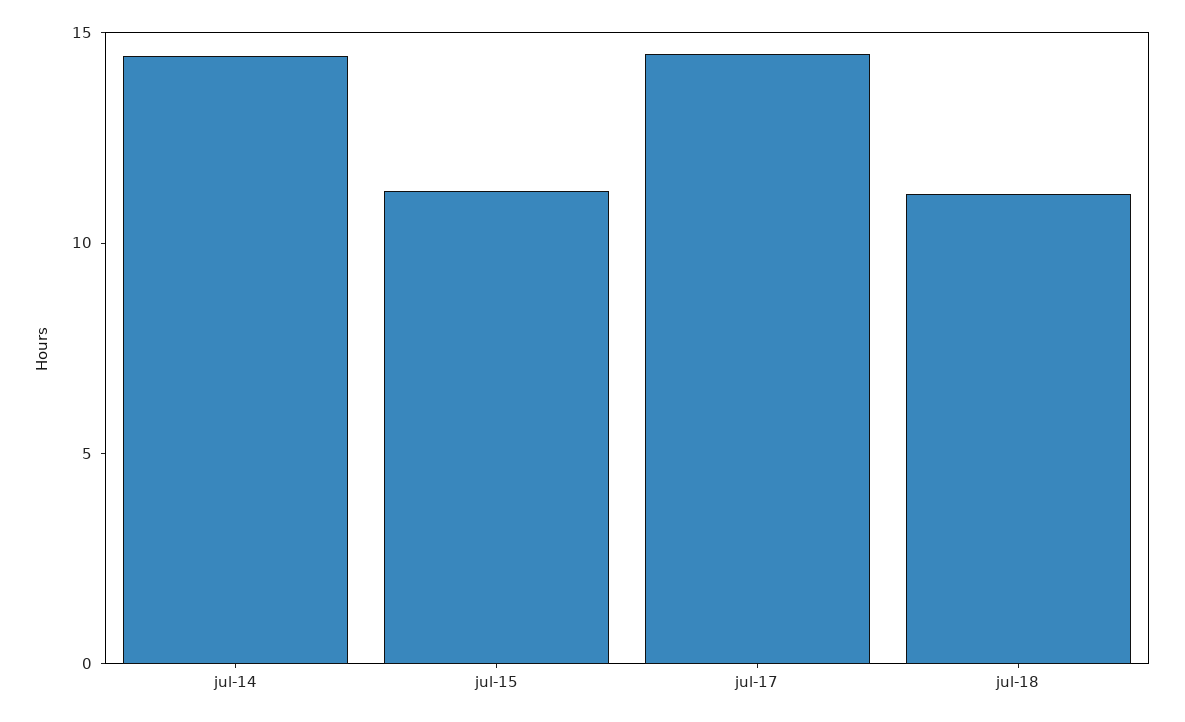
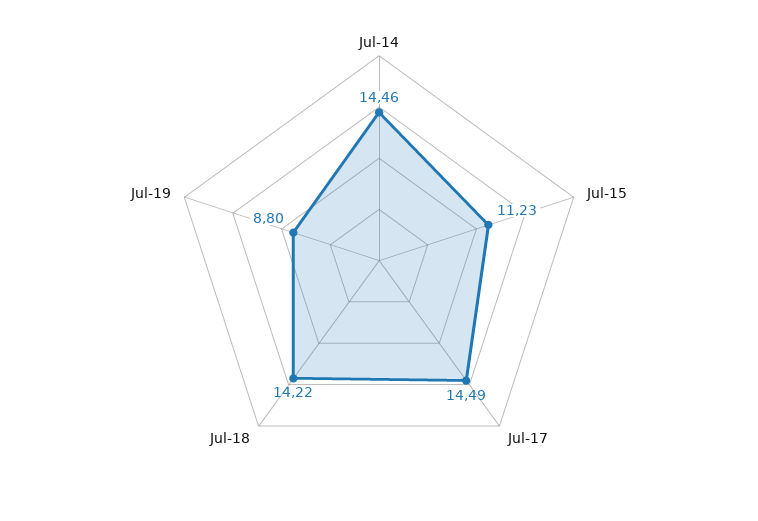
jul-18: 11 -> 14.22
Jul-19: none -> 8.8

